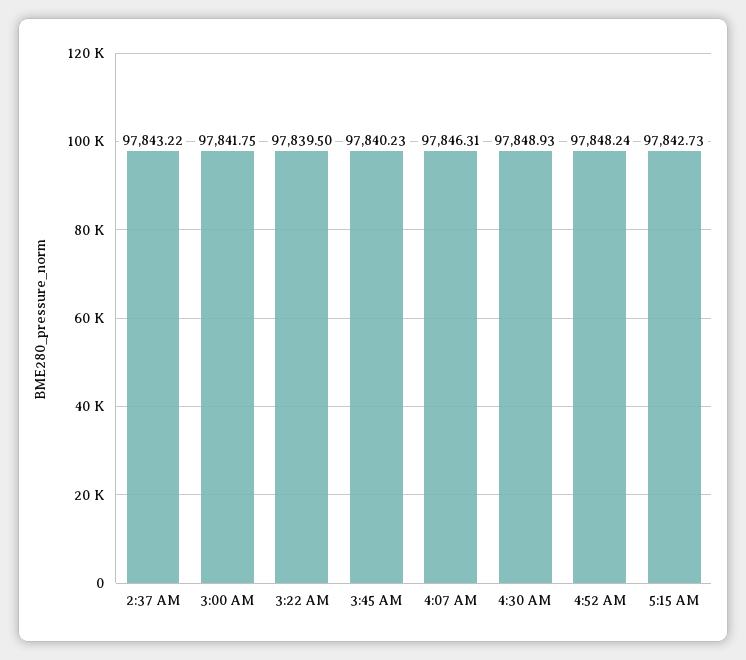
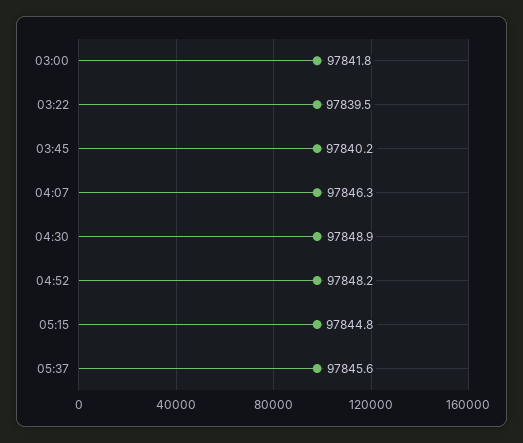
2:37 AM: 97843.22 -> none
5:15 AM: 97842.73 -> 97844.8
05:37: none -> 97845.6

